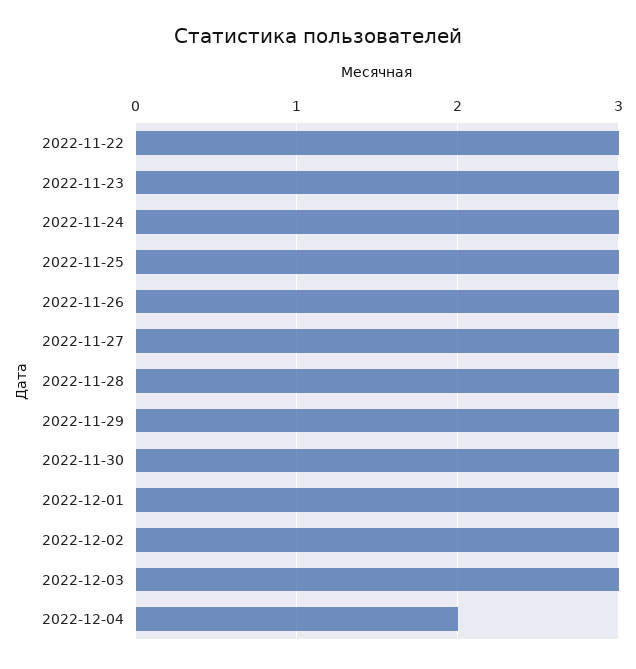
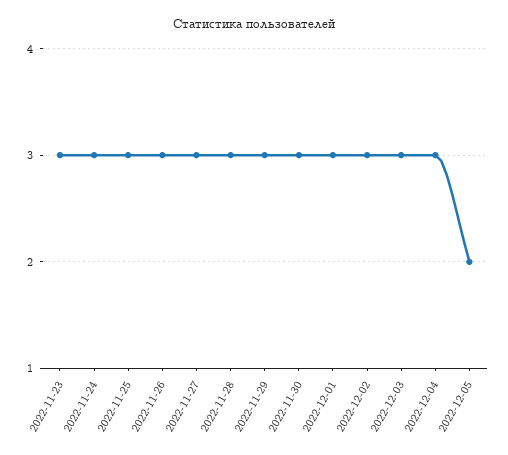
2022-11-22: 3 -> none
2022-12-04: 2 -> 3
2022-12-05: none -> 2

